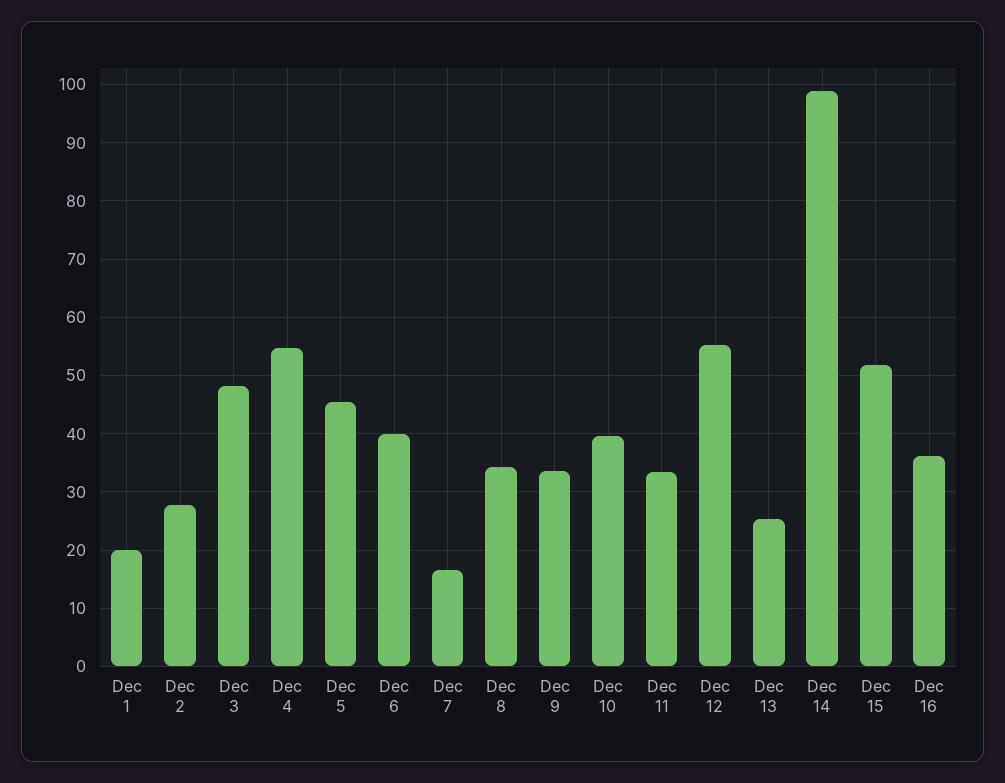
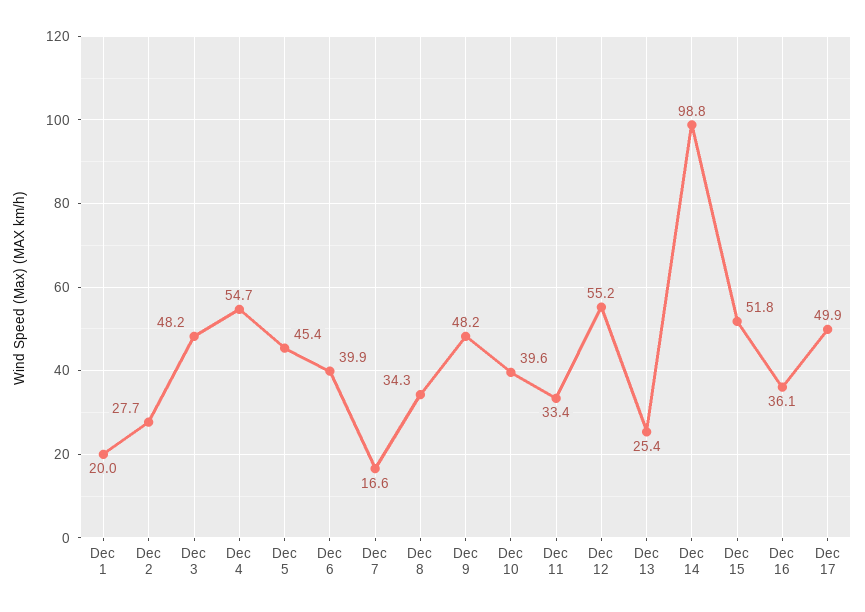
Dec 9: 34 -> 48.2
Dec 17: none -> 49.9

